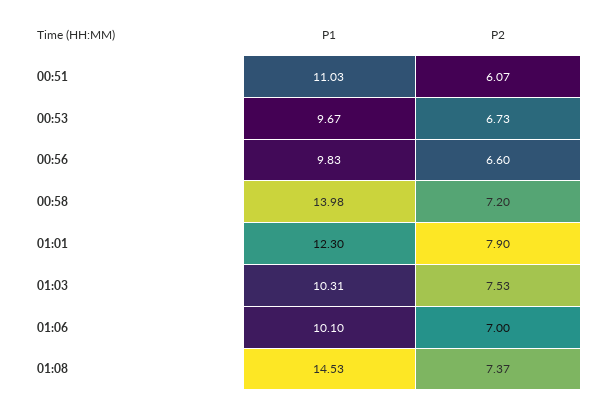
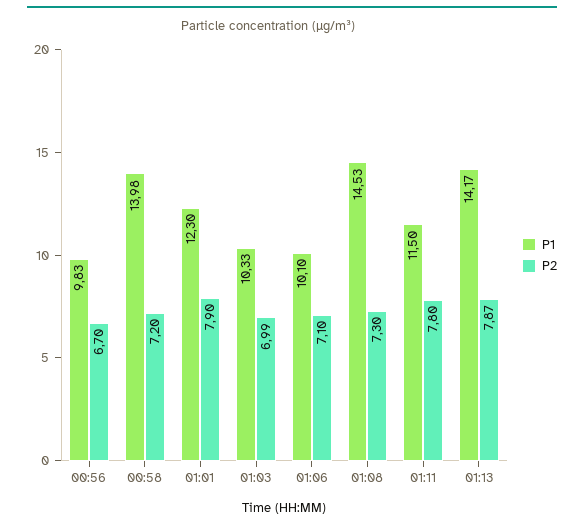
P1, 00:51: 11.03 -> none
P2, 00:51: 6.07 -> none
P1, 00:53: 9.67 -> none
P2, 00:53: 6.73 -> none
P2, 00:56: 6.6 -> 6.7
P1, 01:03: 10.31 -> 10.33
P2, 01:03: 7.53 -> 6.99
P2, 01:06: 7 -> 7.1
P2, 01:08: 7.37 -> 7.3
P1, 01:11: none -> 11.5
P2, 01:11: none -> 7.8
P1, 01:13: none -> 14.17
P2, 01:13: none -> 7.87

